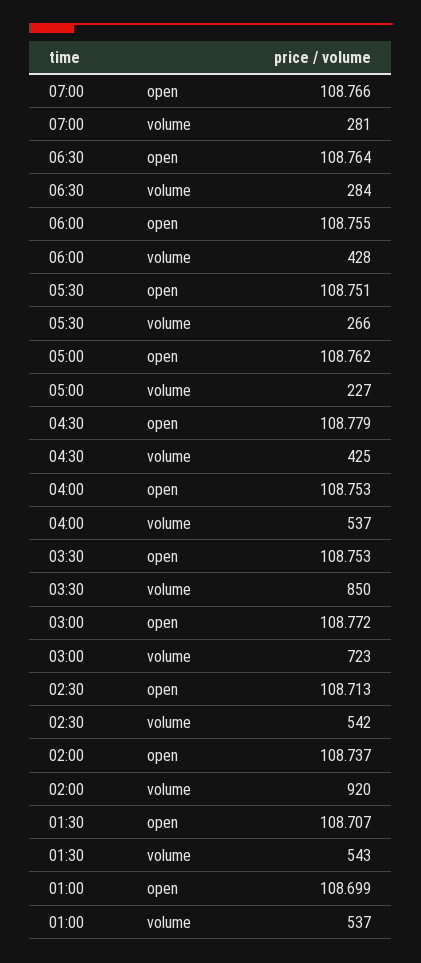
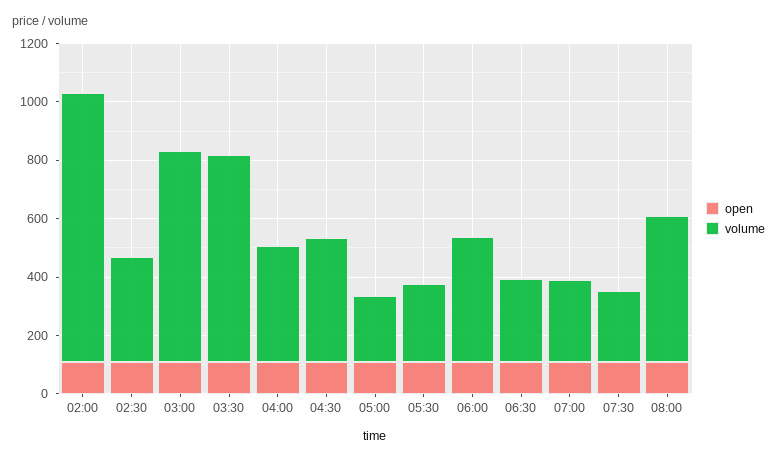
volume, 04:00: 537 -> 400
volume, 03:30: 850 -> 700
volume, 02:30: 542 -> 350
open, 01:30: 108.707 -> none
volume, 01:30: 543 -> none
open, 01:00: 108.699 -> none
volume, 01:00: 537 -> none
open, 07:30: none -> 100
volume, 07:30: none -> 250
open, 08:00: none -> 100
volume, 08:00: none -> 500

